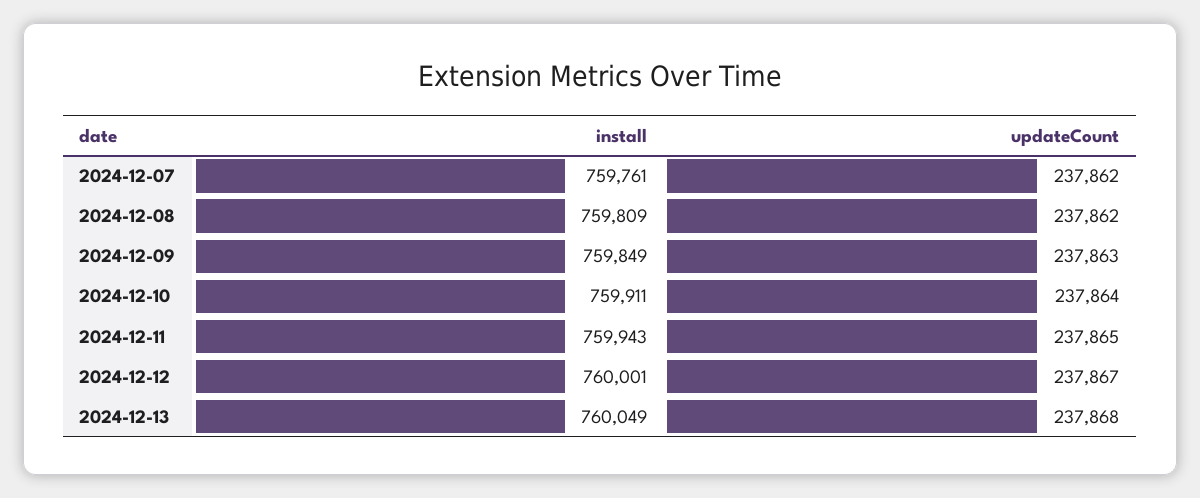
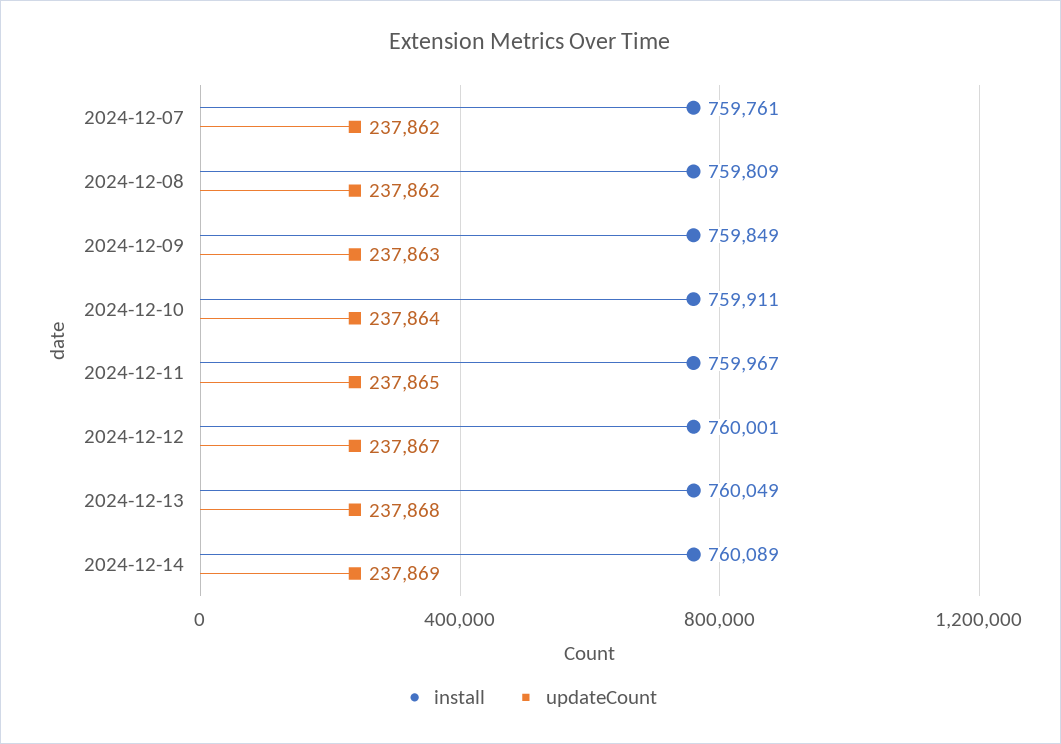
install, 2024-12-11: 759943 -> 759967
install, 2024-12-14: none -> 760089
updateCount, 2024-12-14: none -> 237869

